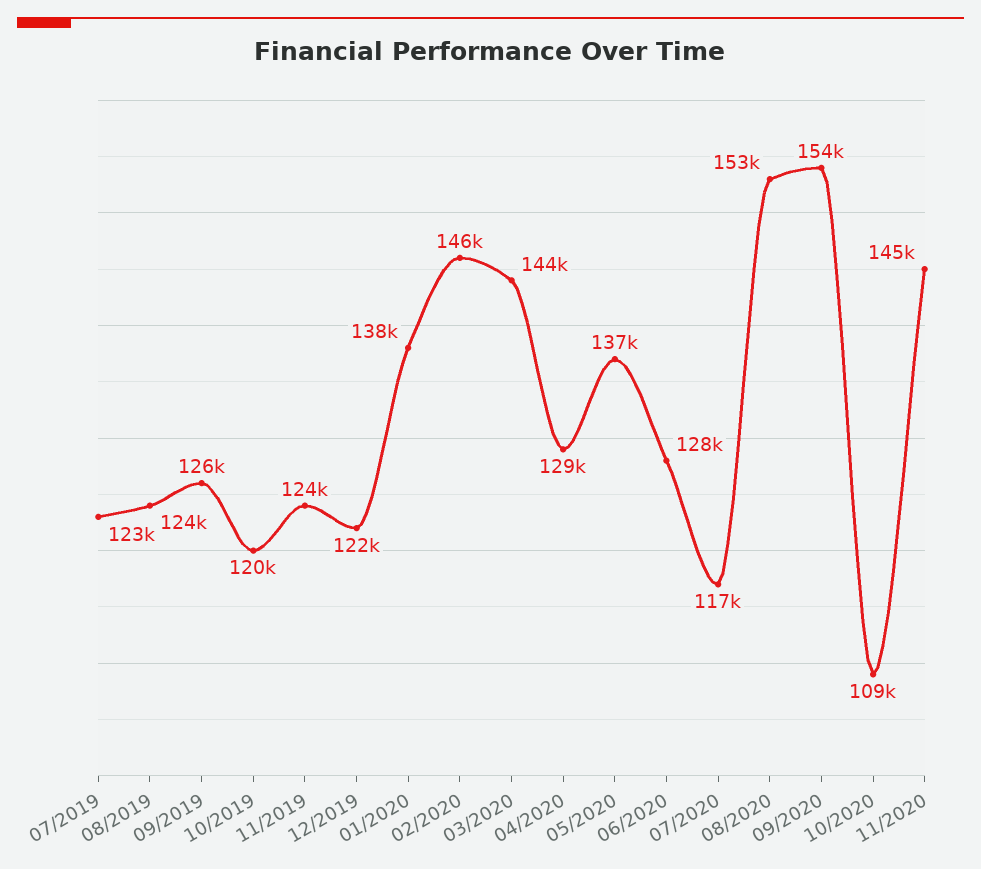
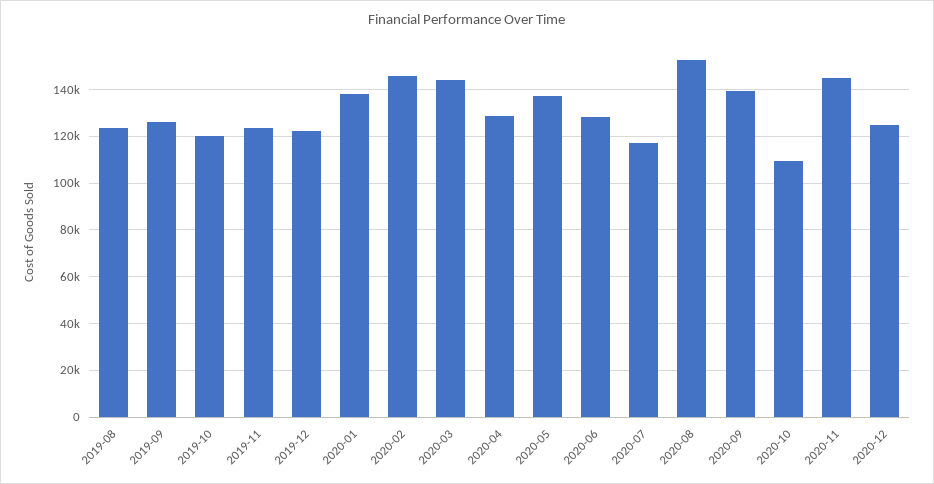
07/2019: 123000 -> none
09/2020: 154000 -> 140000
2020-12: none -> 125000

